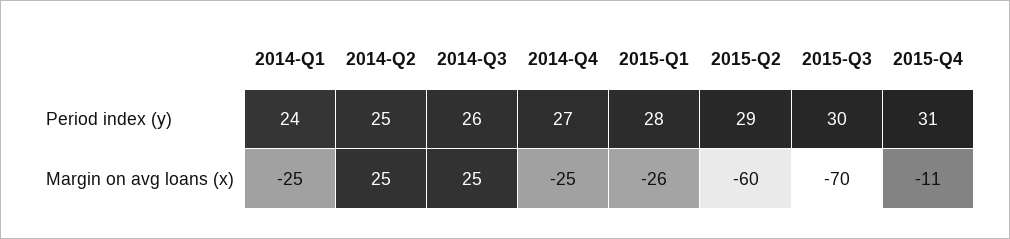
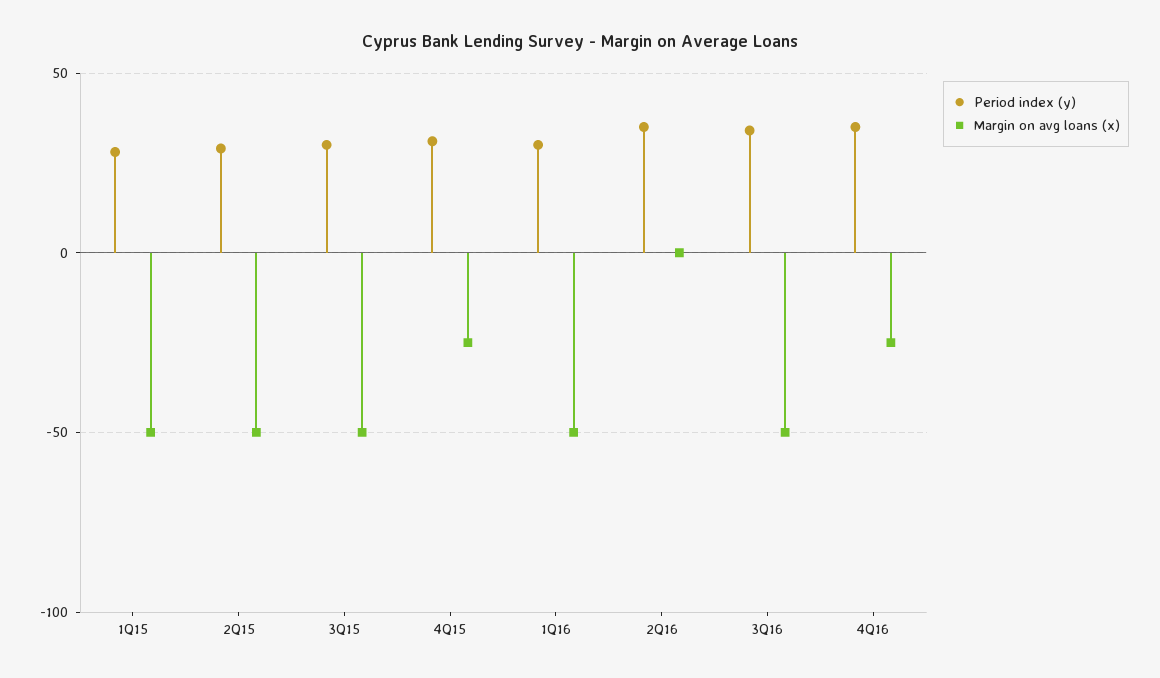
Period index (y), 2014-Q1: 24 -> none
Period index (y), 2014-Q2: 25 -> none
Period index (y), 2014-Q3: 26 -> none
Period index (y), 2014-Q4: 27 -> none
Margin on avg loans (x), 2014-Q1: -25 -> none
Margin on avg loans (x), 2014-Q2: 25 -> none
Margin on avg loans (x), 2014-Q3: 25 -> none
Margin on avg loans (x), 2014-Q4: -25 -> none
Margin on avg loans (x), 2015-Q1: -26 -> -50
Margin on avg loans (x), 2015-Q2: -60 -> -50
Margin on avg loans (x), 2015-Q3: -70 -> -50
Margin on avg loans (x), 2015-Q4: -11 -> -25
Period index (y), 1Q16: none -> 30
Margin on avg loans (x), 1Q16: none -> -50
Period index (y), 2Q16: none -> 35
Margin on avg loans (x), 2Q16: none -> 0
Period index (y), 3Q16: none -> 35
Margin on avg loans (x), 3Q16: none -> -50
Period index (y), 4Q16: none -> 35
Margin on avg loans (x), 4Q16: none -> -25

